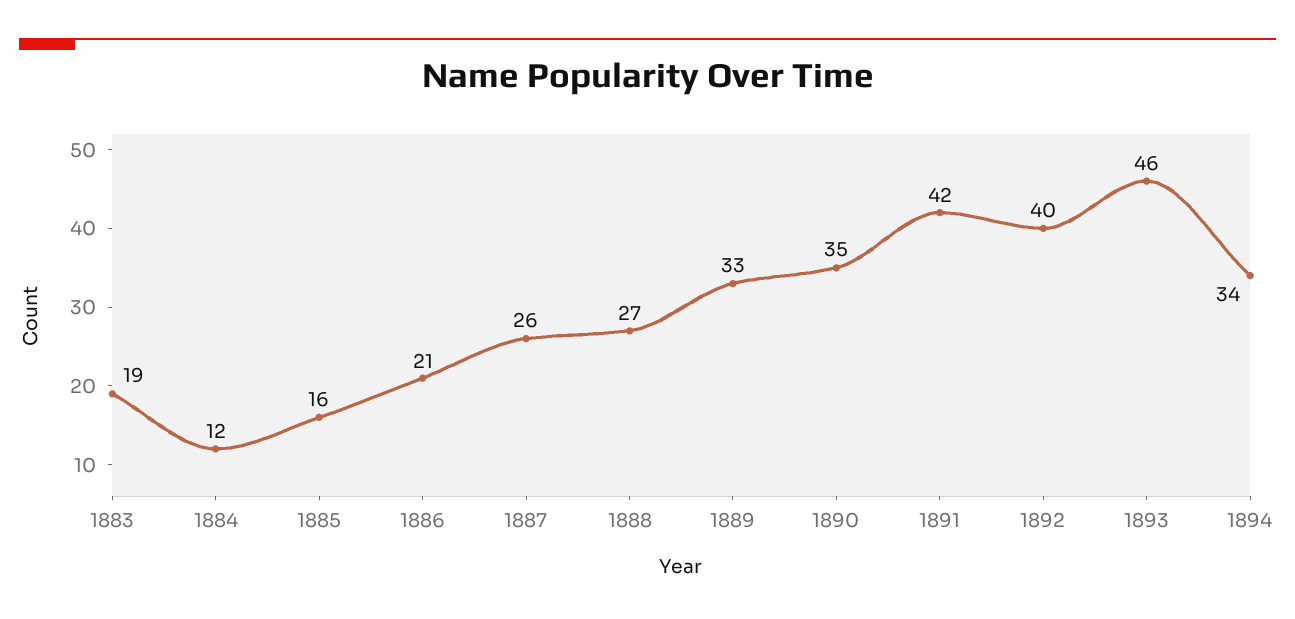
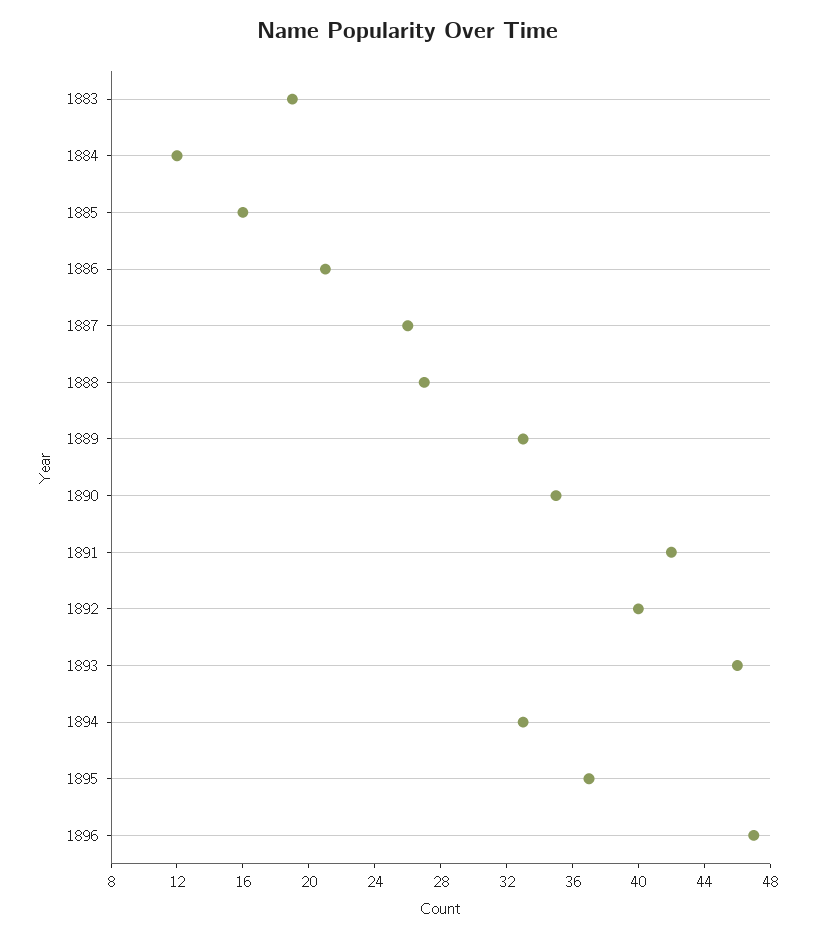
1894: 34 -> 33
1895: none -> 37
1896: none -> 47

